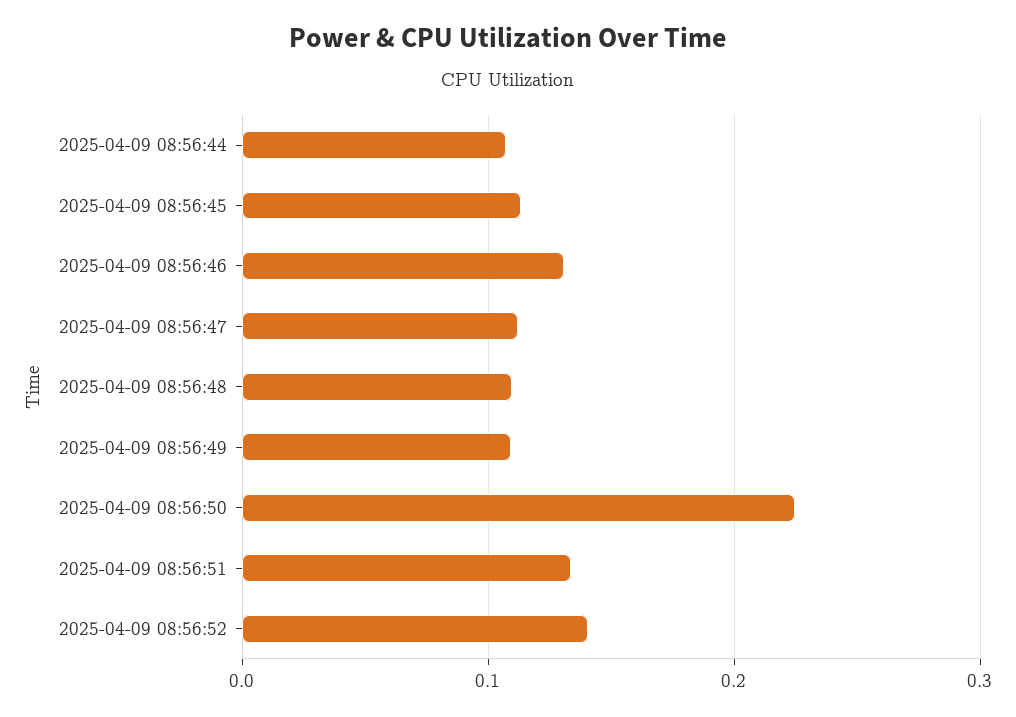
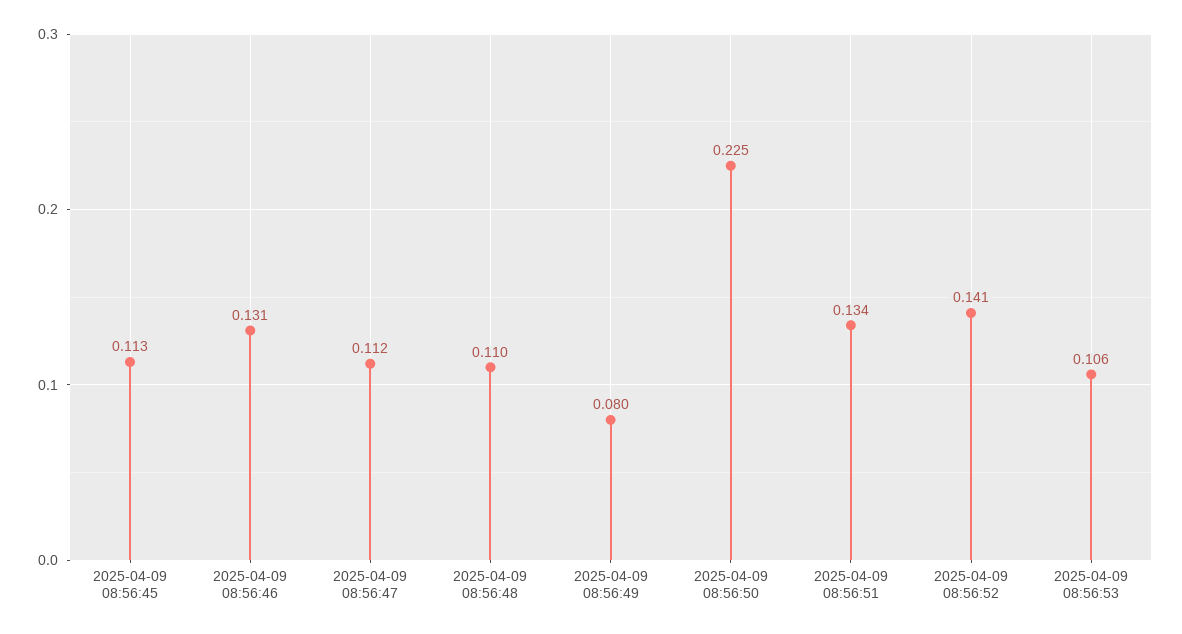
2025-04-09 08:56:44: 0.11 -> none
2025-04-09 08:56:49: 0.11 -> 0.08
2025-04-09 08:56:53: none -> 0.106

